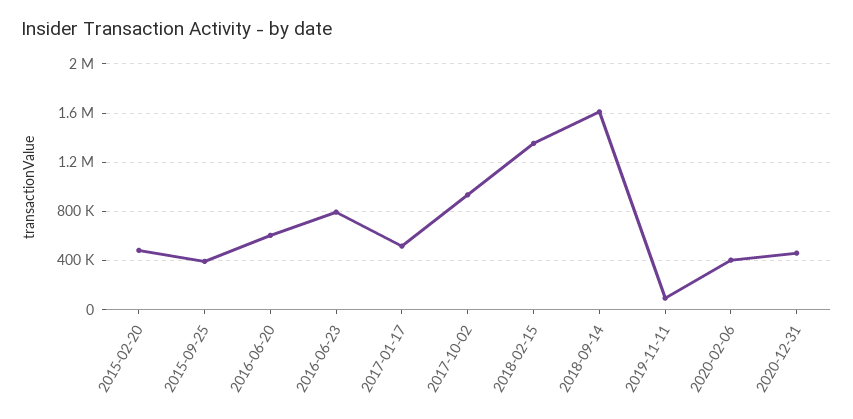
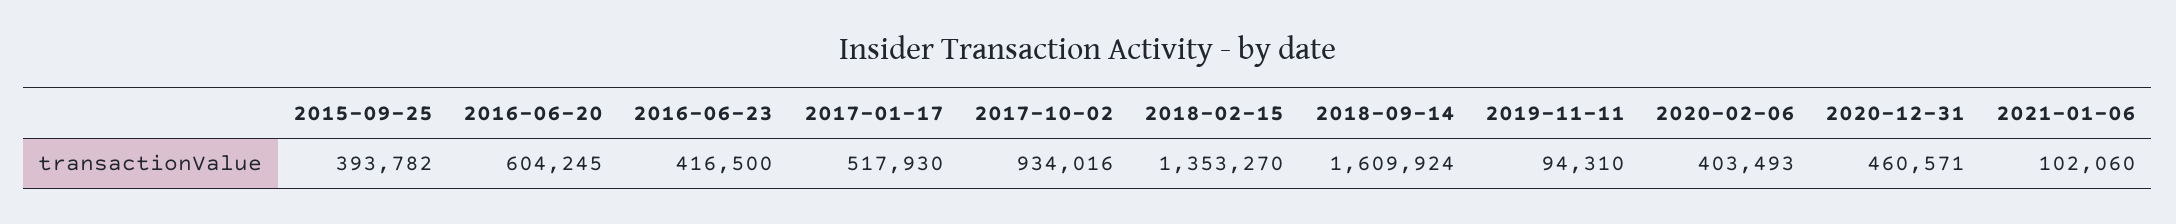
2015-02-20: 500000 -> none
2016-06-23: 800000 -> 416500
2021-01-06: none -> 102060

